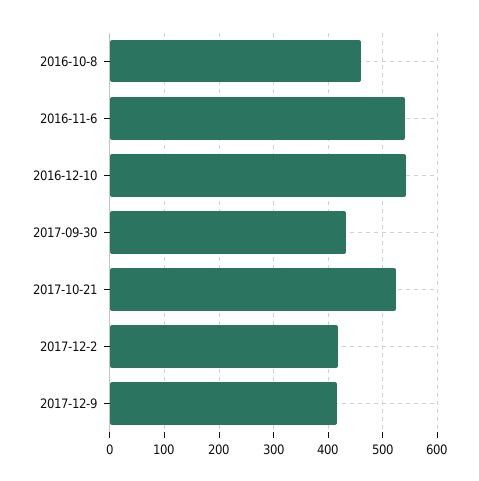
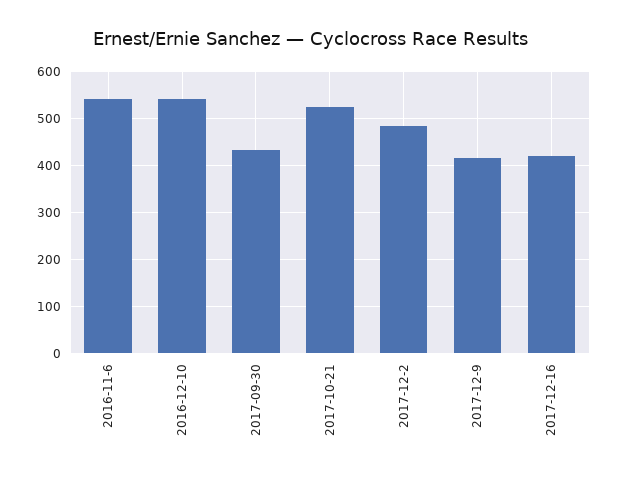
2016-10-8: 460 -> none
2017-12-2: 420 -> 480
2017-12-16: none -> 420

